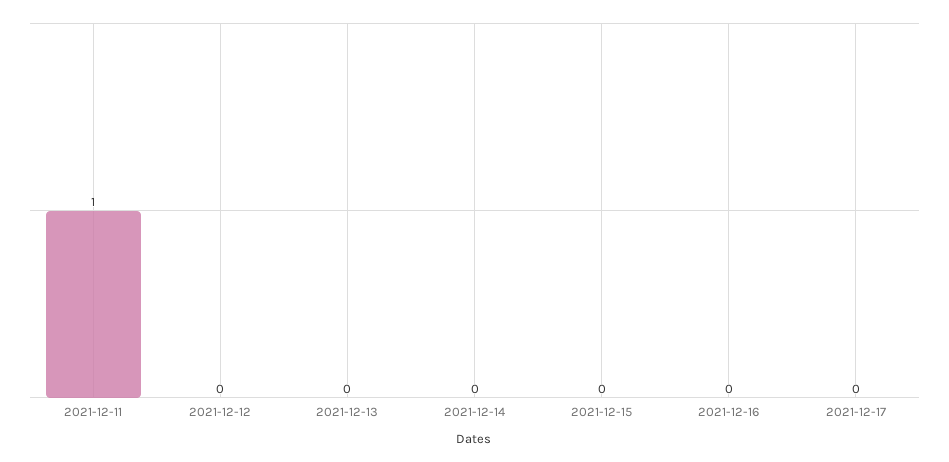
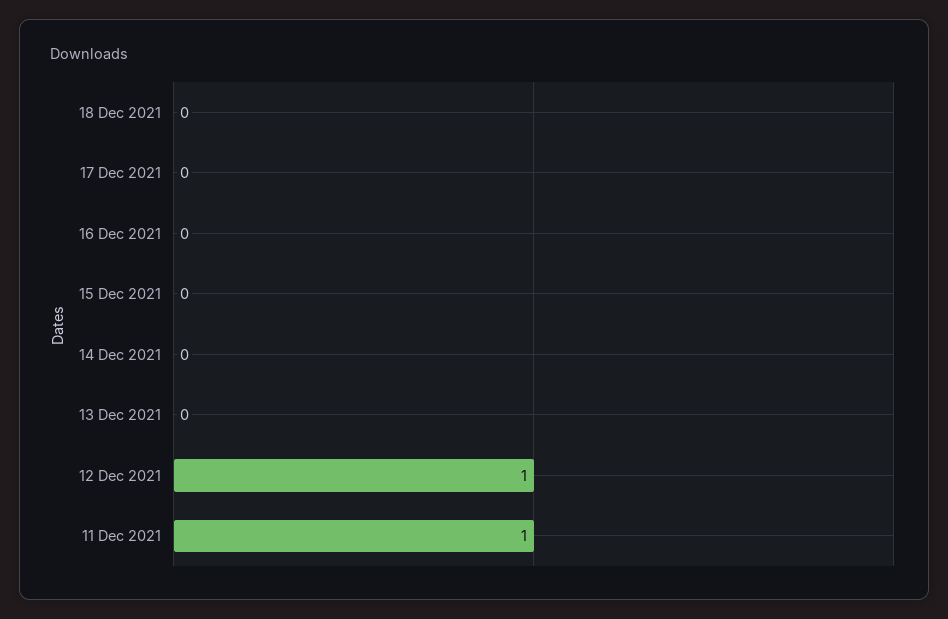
2021-12-12: 0 -> 1
18 Dec 2021: none -> 0

